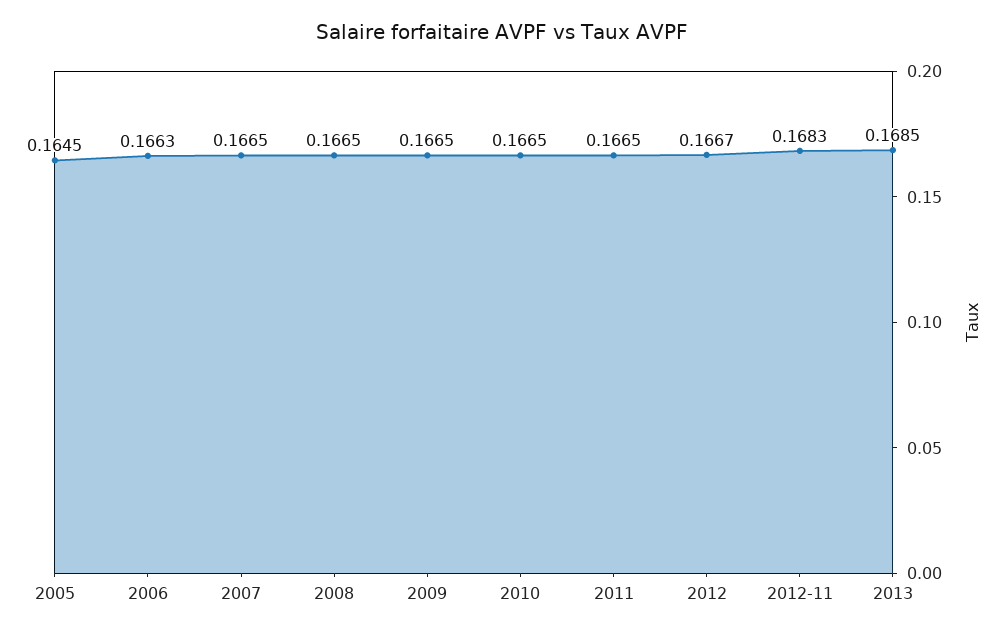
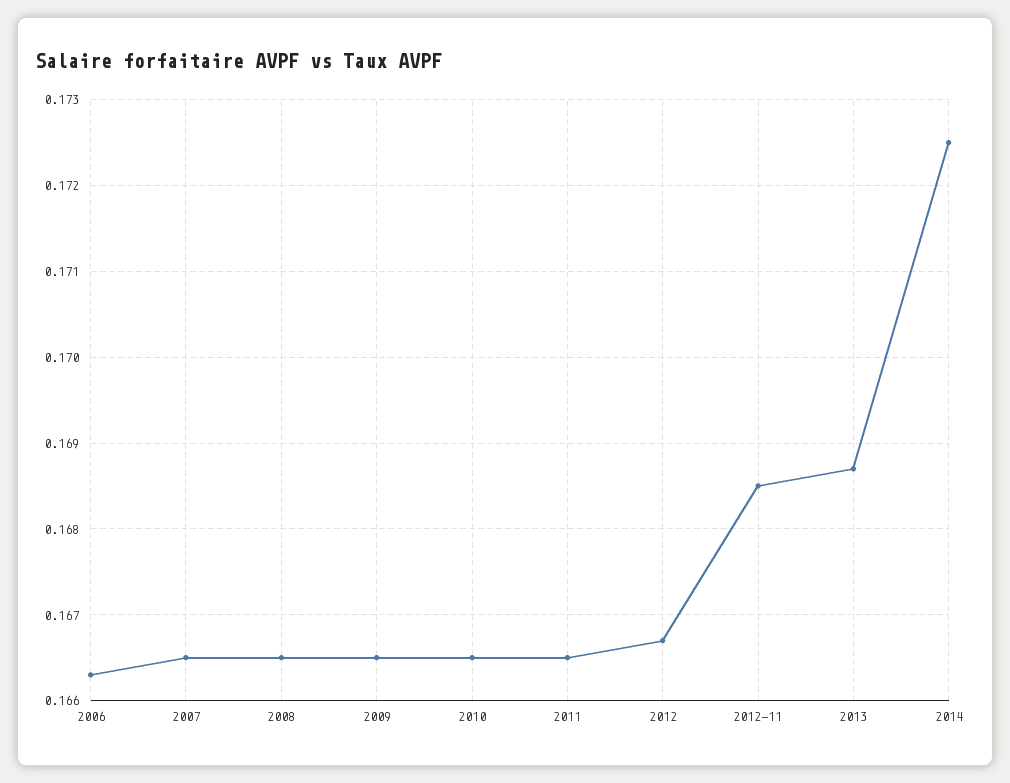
2005: 0.1645 -> none
2012-11: 0.1683 -> 0.1685
2013: 0.1685 -> 0.1687
2014: none -> 0.1725

